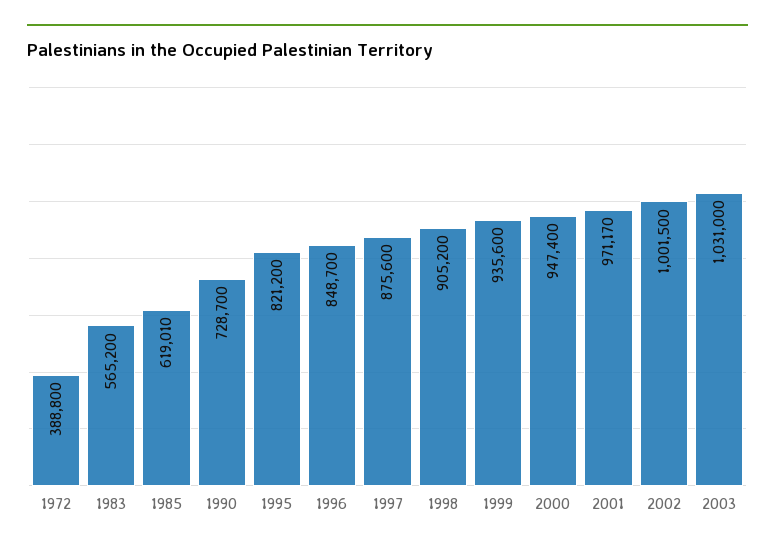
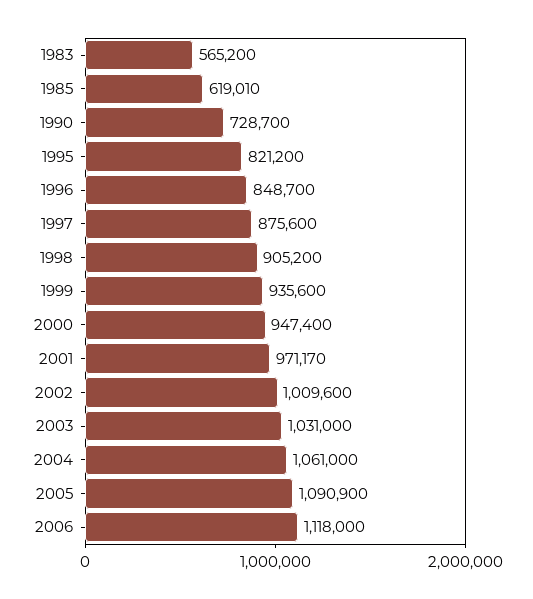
1972: 388800 -> none
2002: 1001500 -> 1009600
2004: none -> 1061000
2005: none -> 1090900
2006: none -> 1118000

